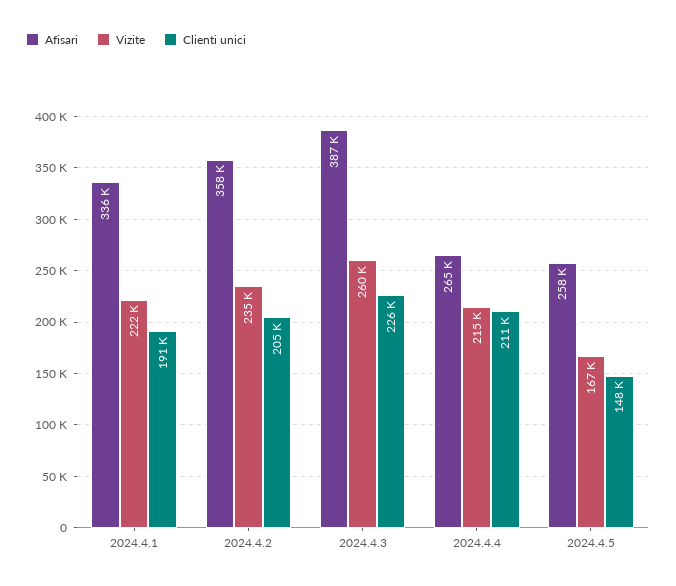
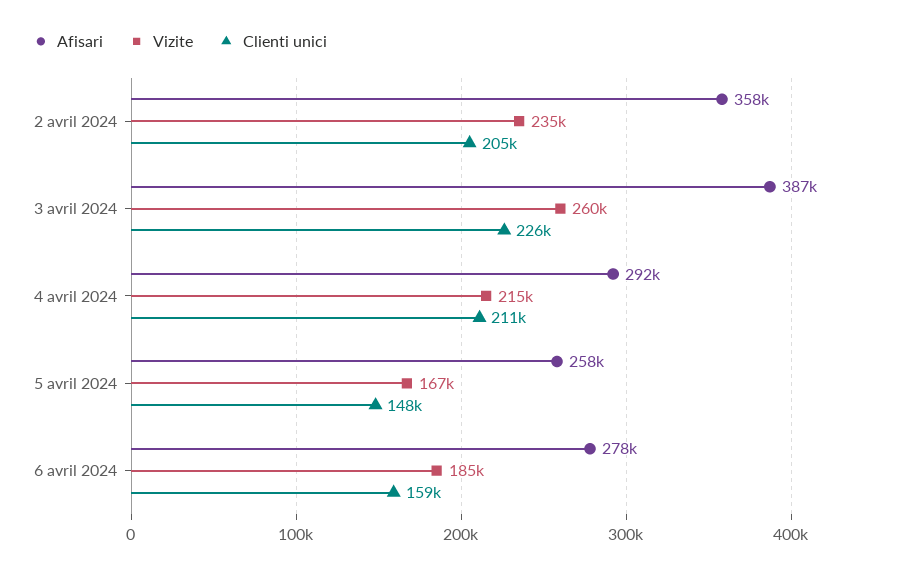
Afisari, 2024.4.1: 336000 -> none
Vizite, 2024.4.1: 222000 -> none
Clienti unici, 2024.4.1: 191000 -> none
Afisari, 2024.4.4: 265000 -> 292000
Afisari, 6 avril 2024: none -> 278000
Vizite, 6 avril 2024: none -> 185000
Clienti unici, 6 avril 2024: none -> 159000

